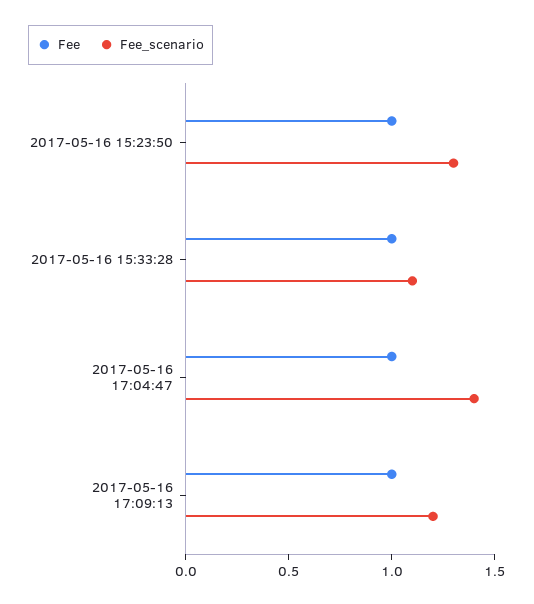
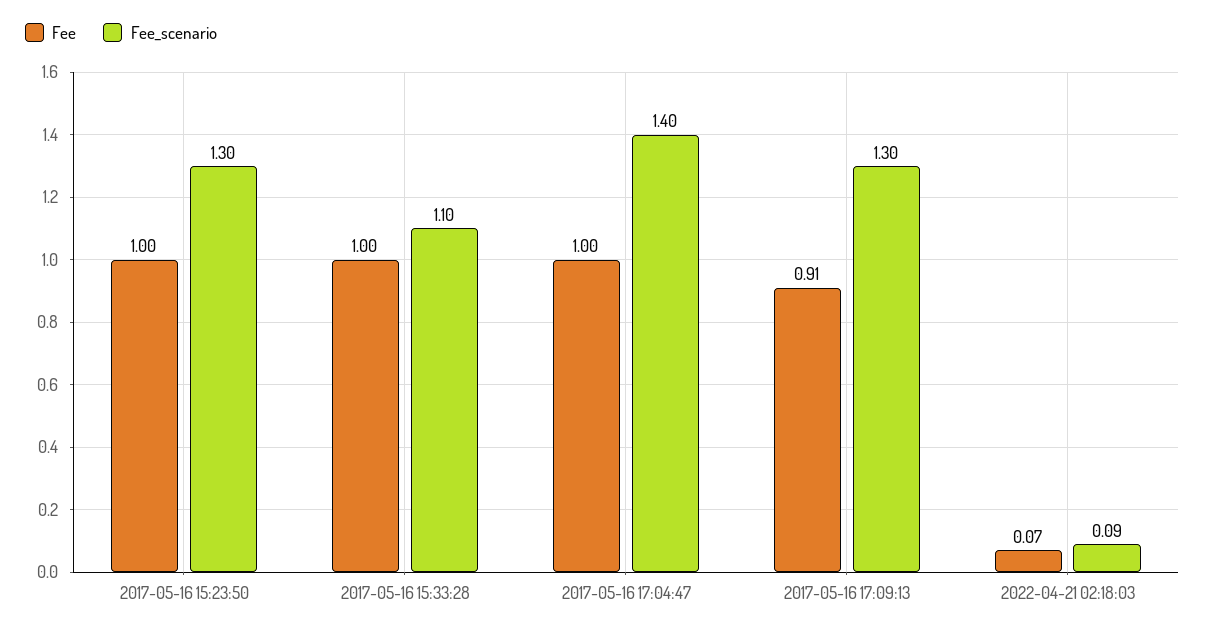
Fee, 2017-05-16 17:09:13: 1 -> 0.91
Fee_scenario, 2017-05-16 17:09:13: 1.2 -> 1.3
Fee, 2022-04-21 02:18:03: none -> 0.07
Fee_scenario, 2022-04-21 02:18:03: none -> 0.09

